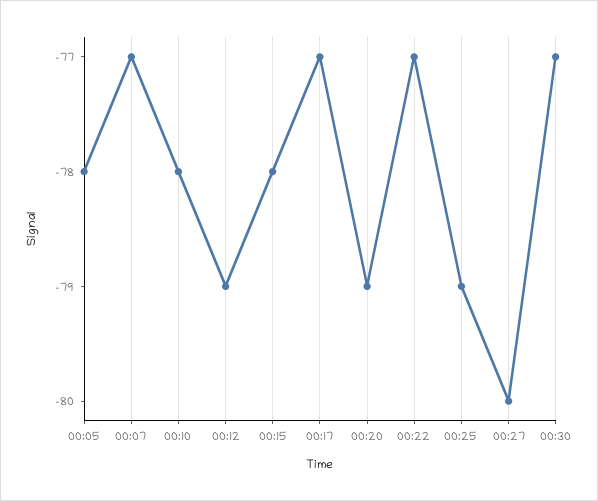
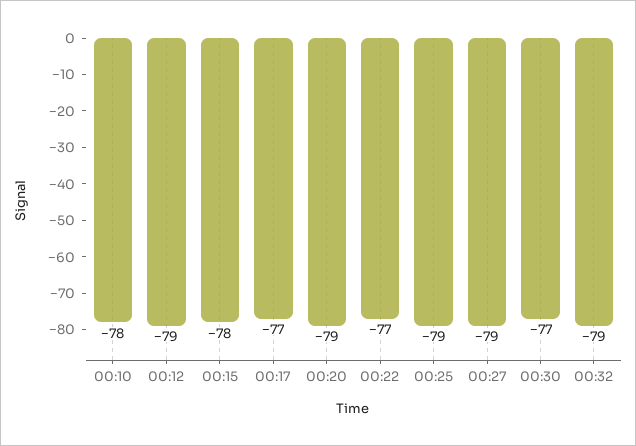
00:05: -78 -> none
00:07: -77 -> none
00:27: -80 -> -79
00:32: none -> -79

